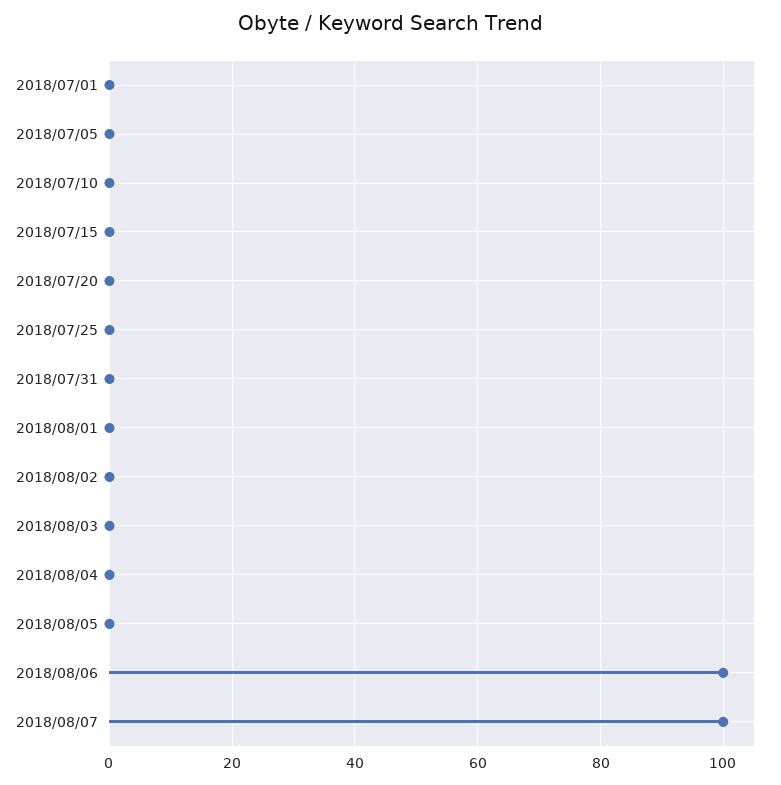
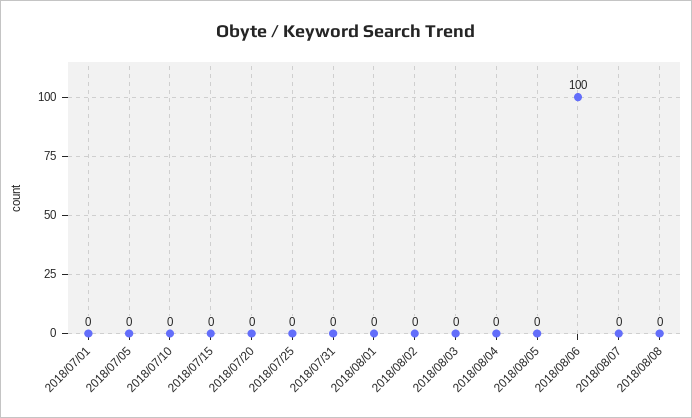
2018/08/07: 100 -> 0
2018/08/08: none -> 0

